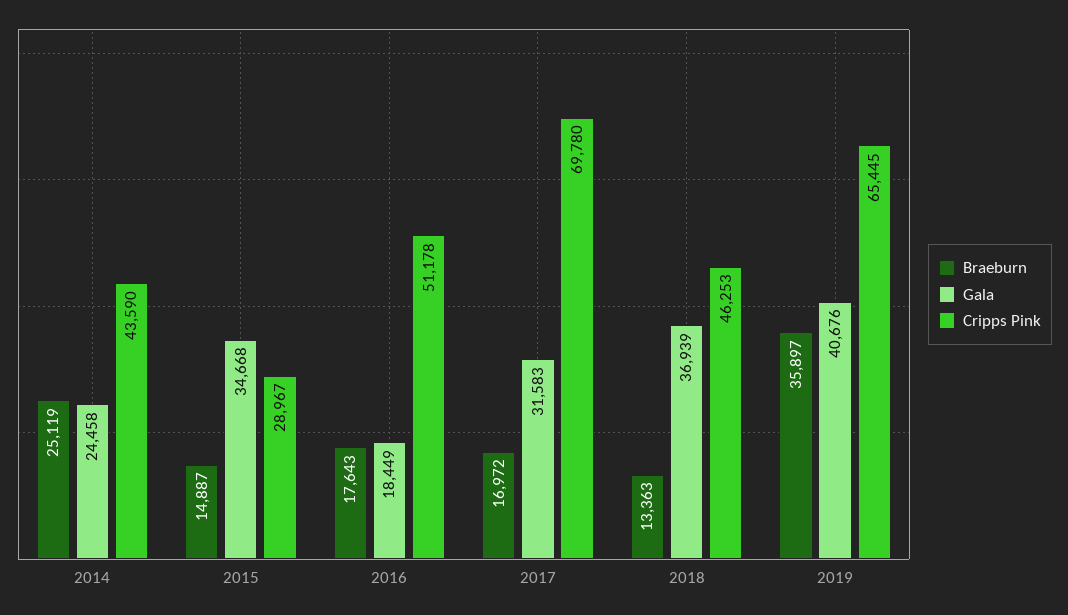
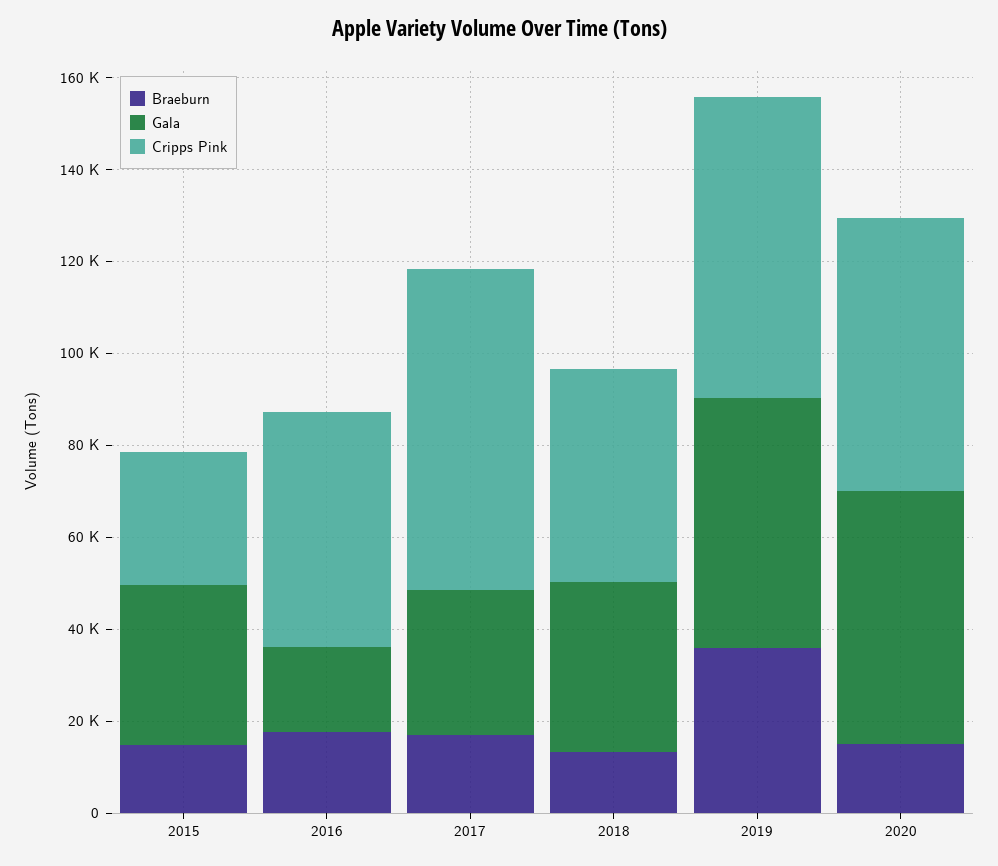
Braeburn, 2014: 25119 -> none
Gala, 2014: 24458 -> none
Cripps Pink, 2014: 43590 -> none
Gala, 2019: 40676 -> 55000
Braeburn, 2020: none -> 15000
Gala, 2020: none -> 55000
Cripps Pink, 2020: none -> 60000

